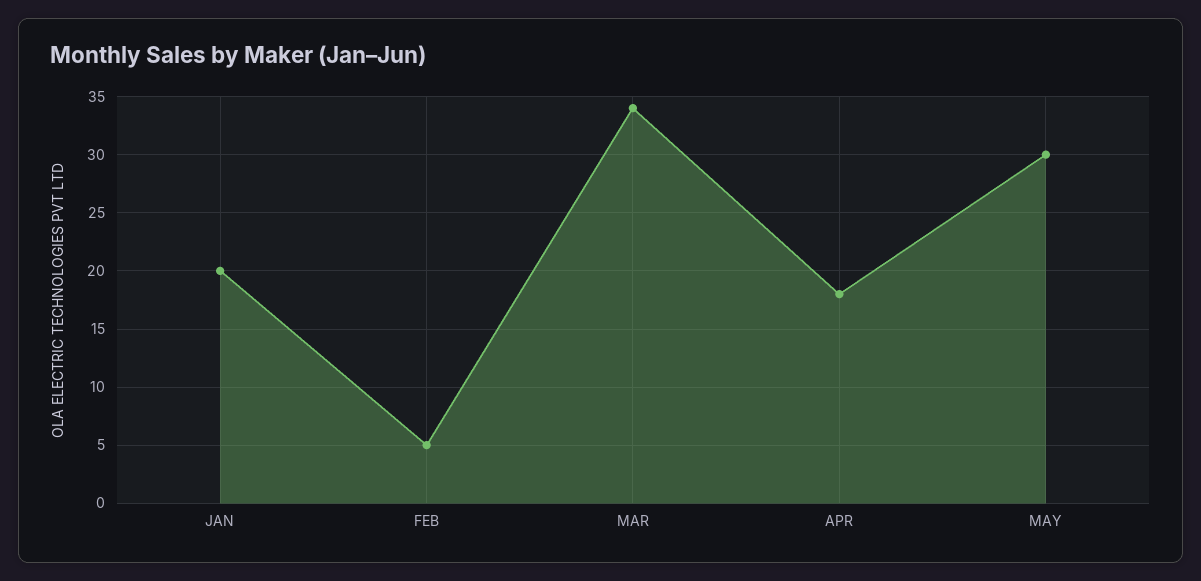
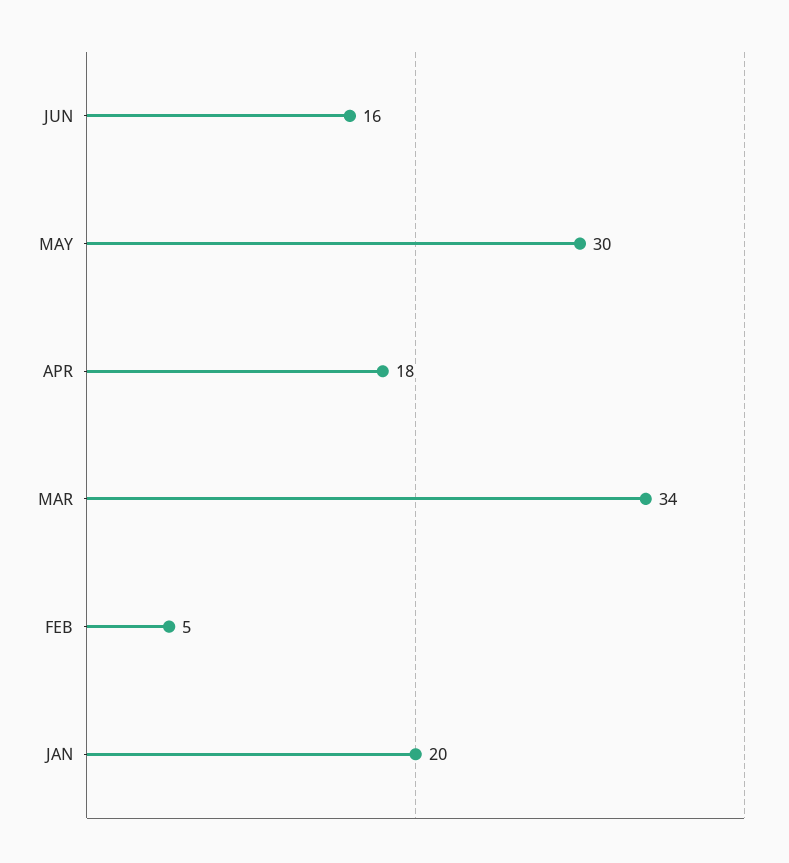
JUN: none -> 16

